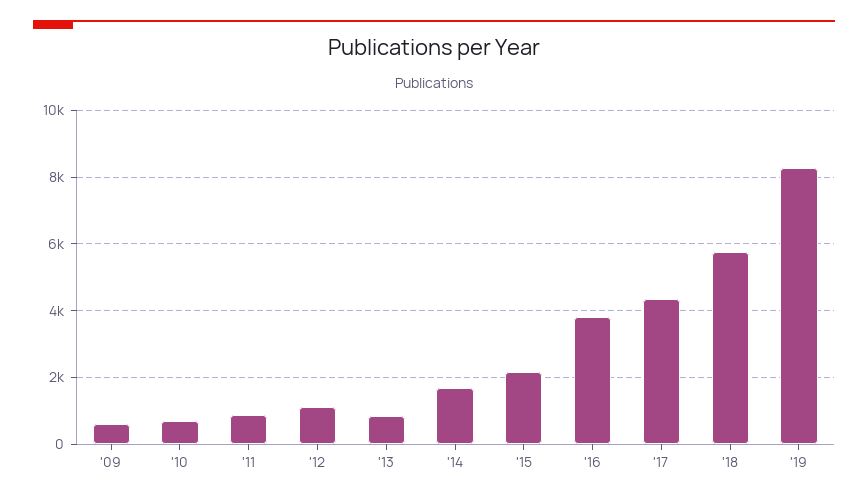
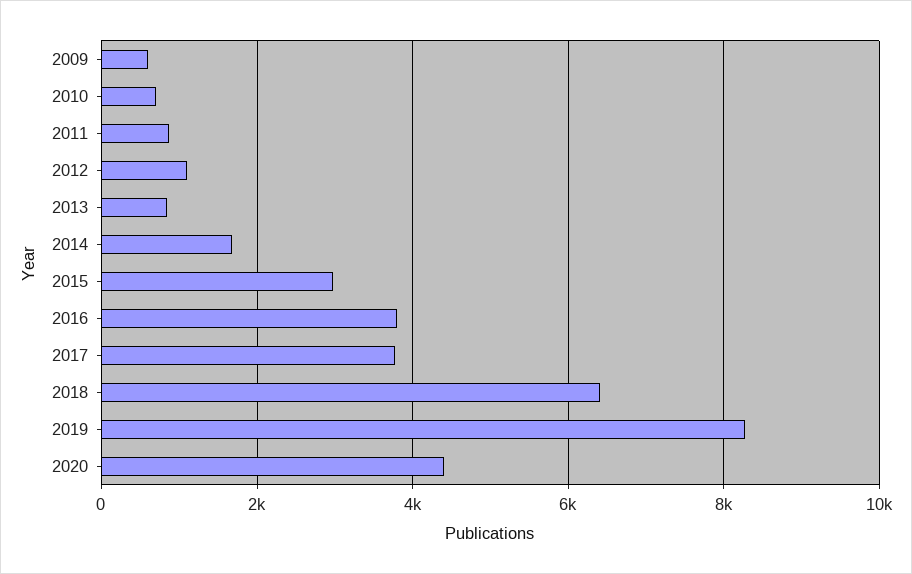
'15: 2200 -> 3000
'17: 4400 -> 3800
'18: 5800 -> 6400
2020: none -> 4400

